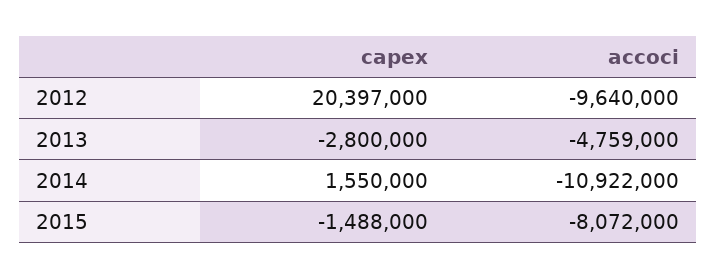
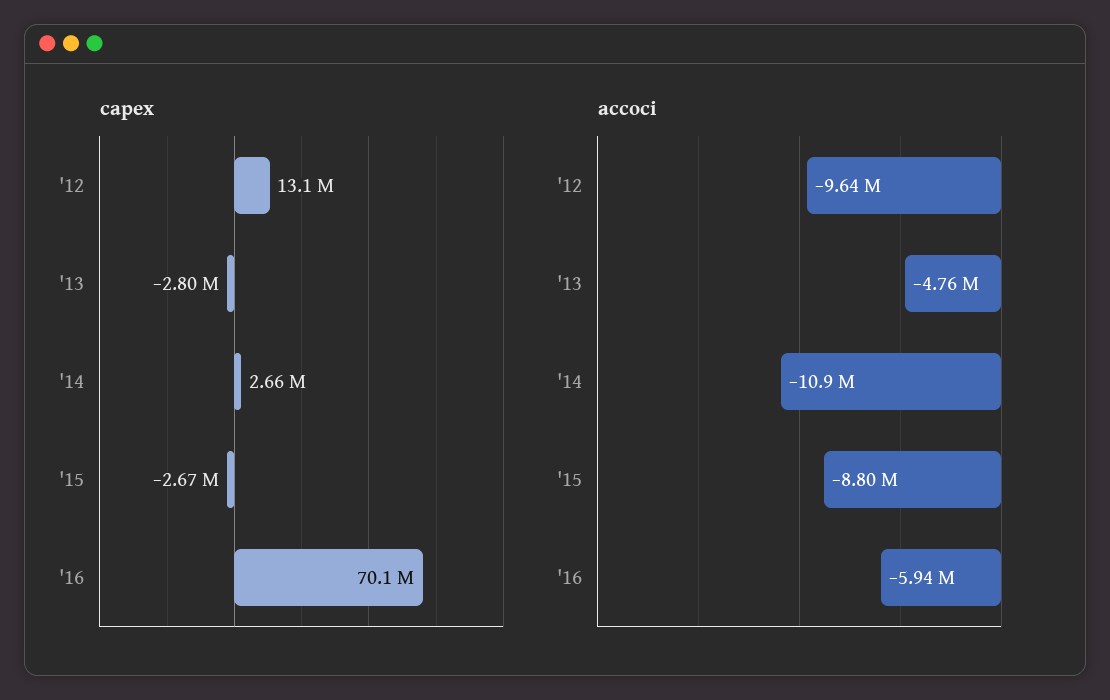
capex, 2012: 20397000 -> 13100000
capex, 2014: 1550000 -> 2660000
capex, 2015: -1488000 -> -2670000
accoci, 2015: -8072000 -> -8800000
capex, '16: none -> 70100000
accoci, '16: none -> -5940000

